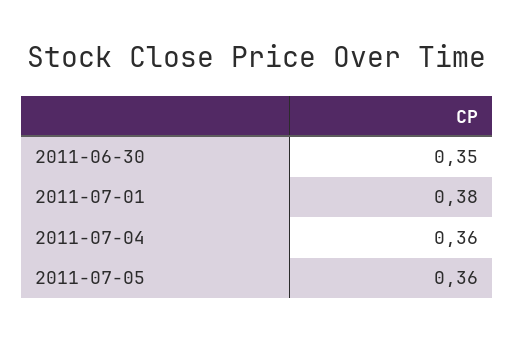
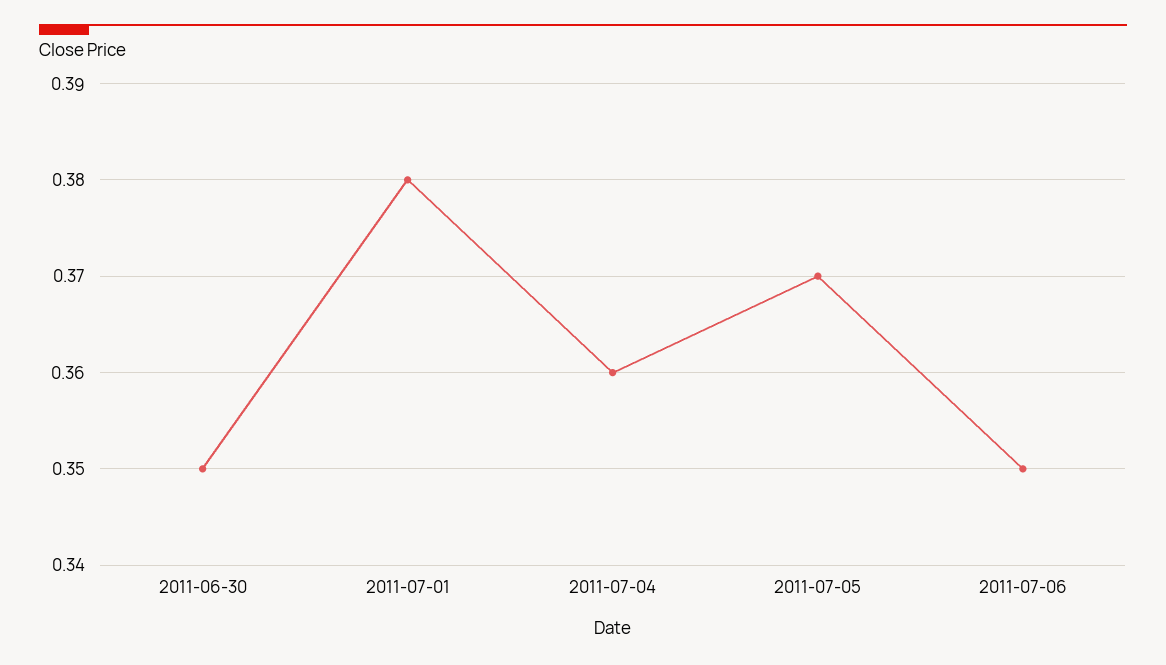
2011-07-05: 0.36 -> 0.37
2011-07-06: none -> 0.35

